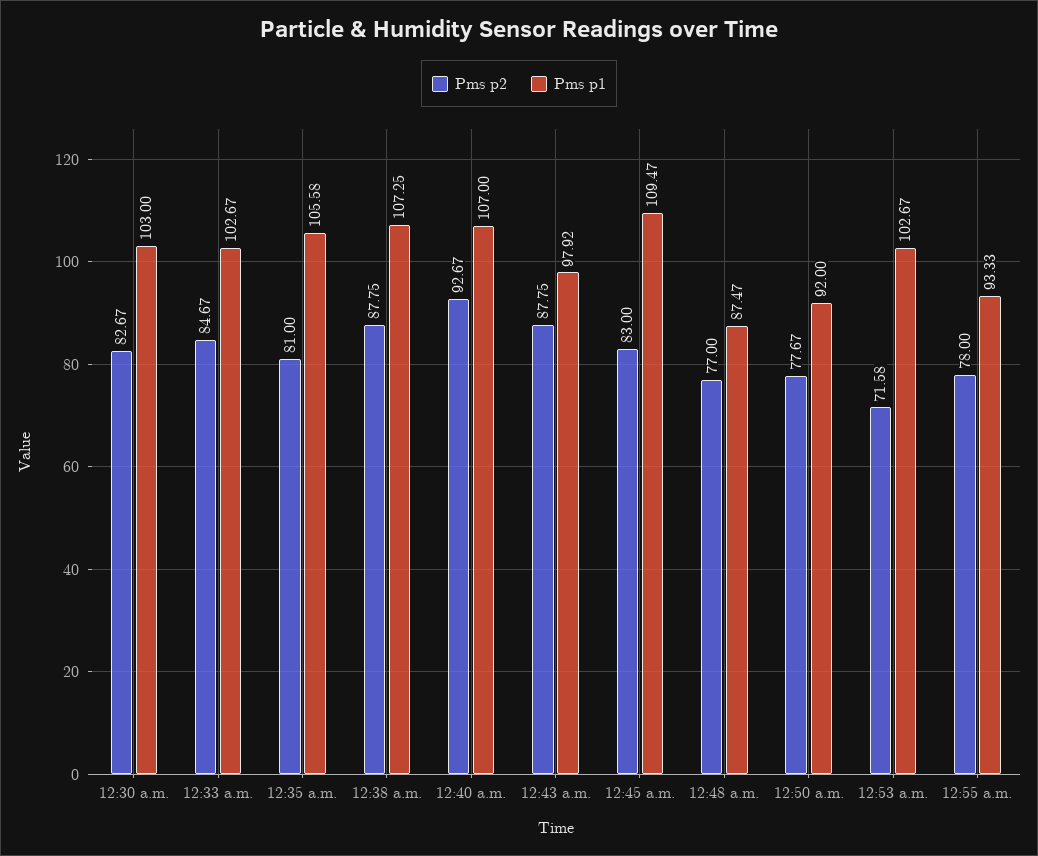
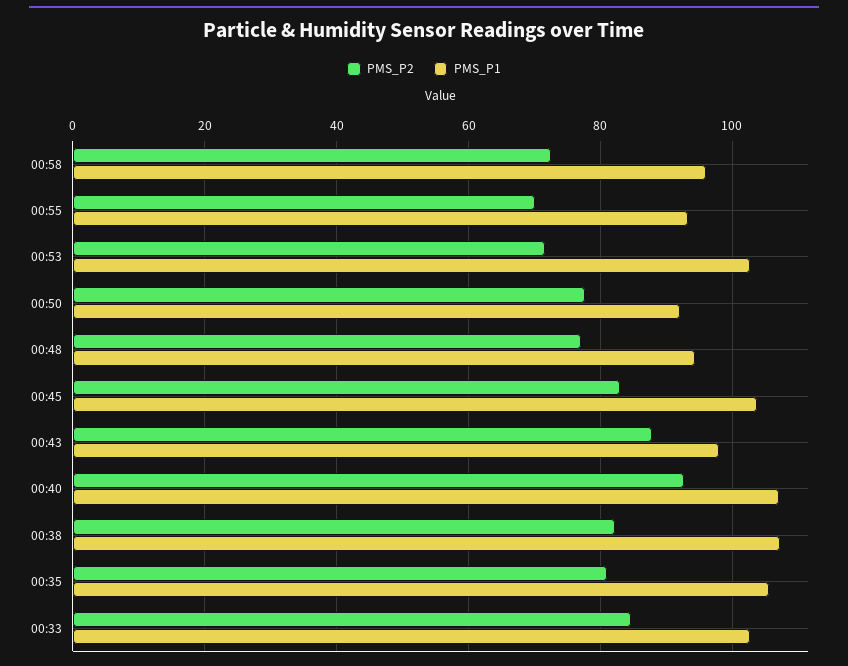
Pms p2, 12:30 a.m.: 82.67 -> none
Pms p1, 12:30 a.m.: 103 -> none
Pms p2, 12:38 a.m.: 87.75 -> 82
Pms p1, 12:45 a.m.: 109.47 -> 104
Pms p1, 12:48 a.m.: 87.47 -> 94
Pms p2, 12:55 a.m.: 78 -> 70
Pms p2, 00:58: none -> 72
Pms p1, 00:58: none -> 96

